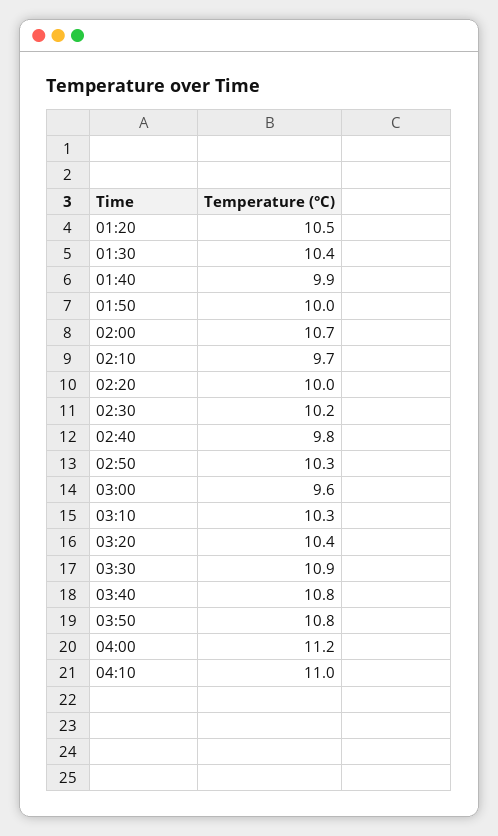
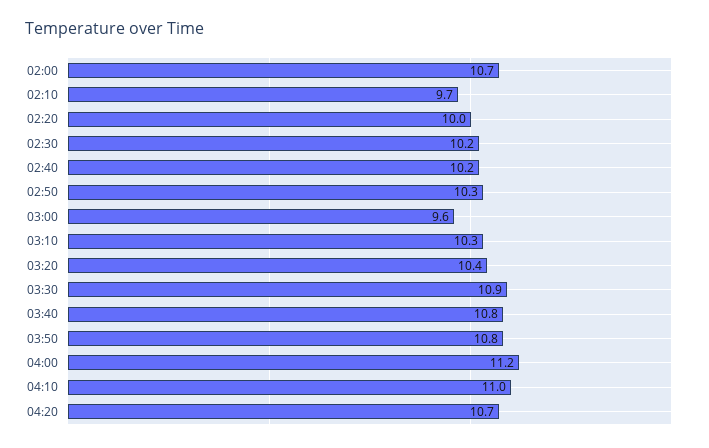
01:20: 10.5 -> none
01:30: 10.4 -> none
01:40: 9.9 -> none
01:50: 10 -> none
02:40: 9.8 -> 10.2
04:20: none -> 10.7

